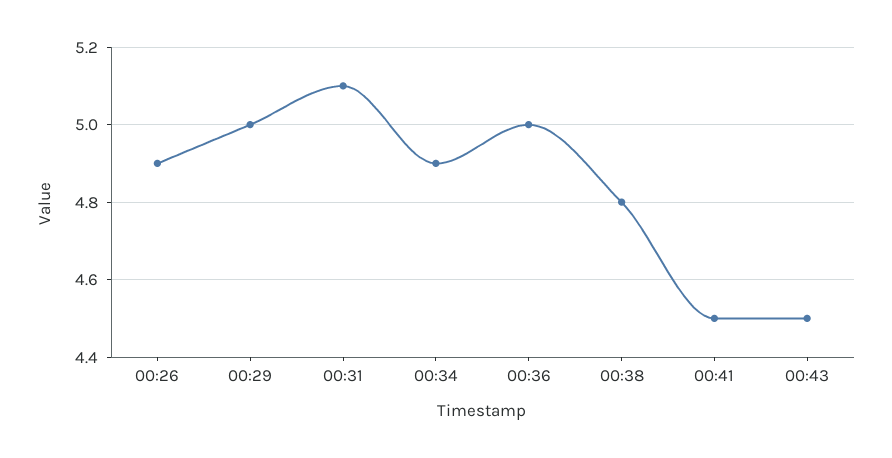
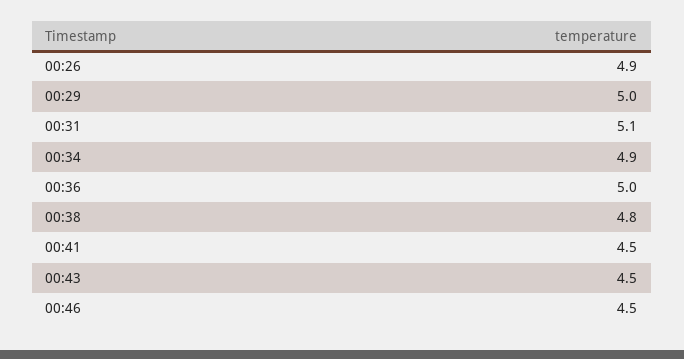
00:46: none -> 4.5

